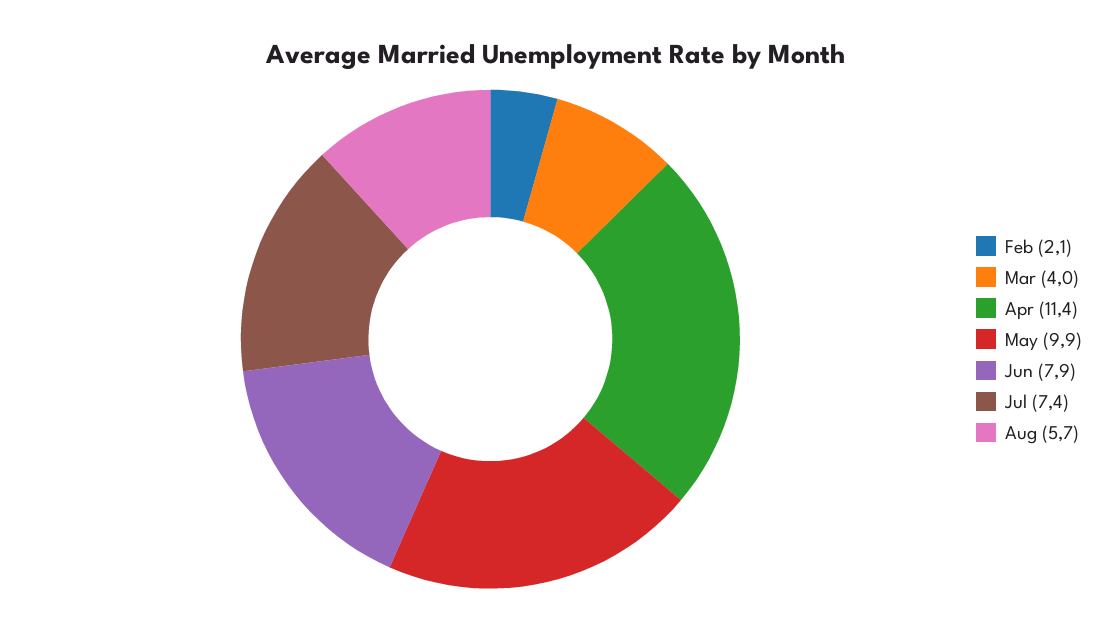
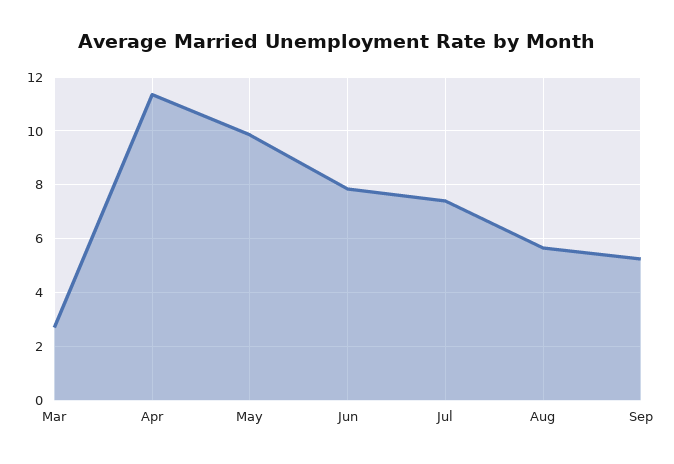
Feb: 2.1 -> none
Mar: 4 -> 2.75
Sep: none -> 5.25

